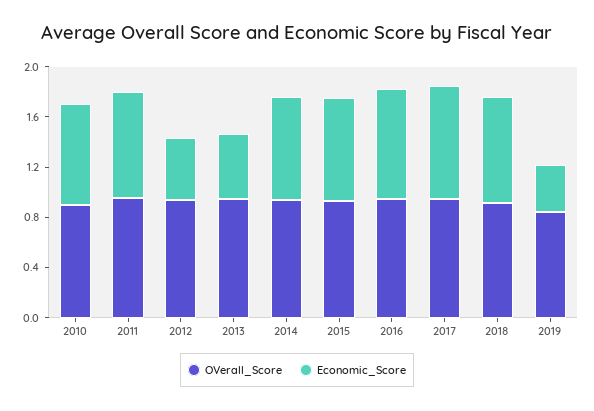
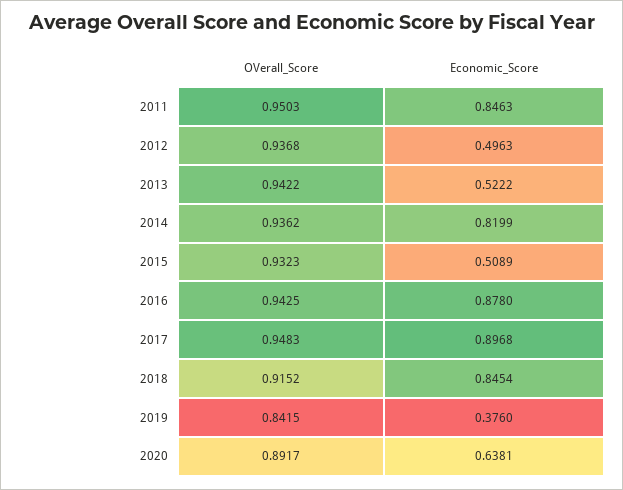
OVerall_Score, 2010: 0.9 -> none
Economic_Score, 2010: 0.8 -> none
Economic_Score, 2015: 0.8 -> 0.5089
OVerall_Score, 2020: none -> 0.8917
Economic_Score, 2020: none -> 0.6381

